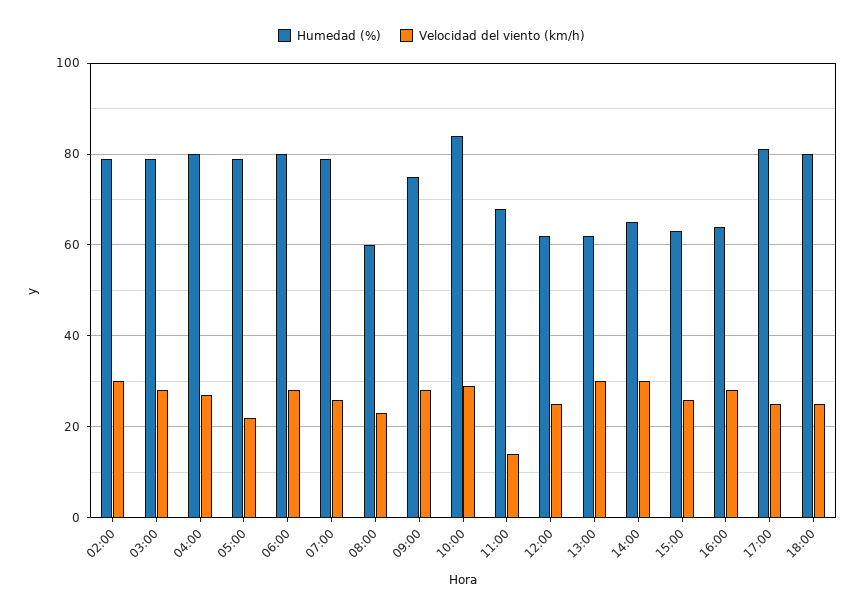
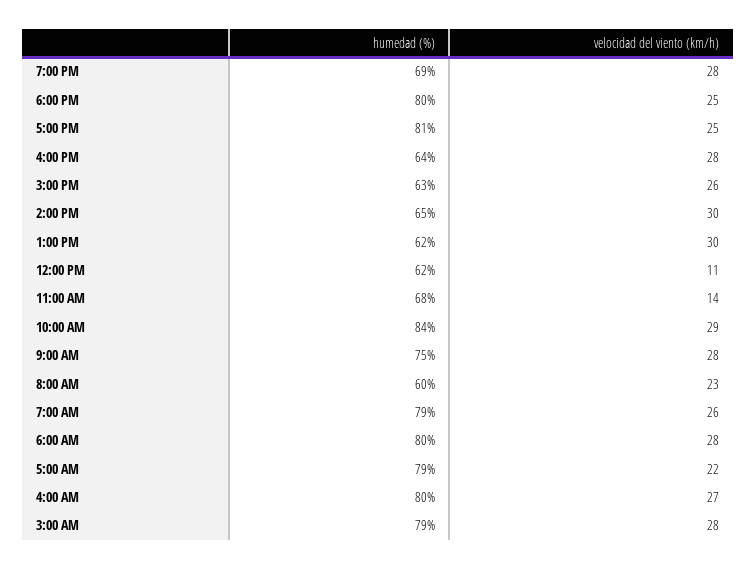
Humedad (%), 02:00: 80 -> none
Velocidad del viento (km/h), 02:00: 30 -> none
Velocidad del viento (km/h), 12:00: 25 -> 11
Humedad (%), 7:00 PM: none -> 69
Velocidad del viento (km/h), 7:00 PM: none -> 28

